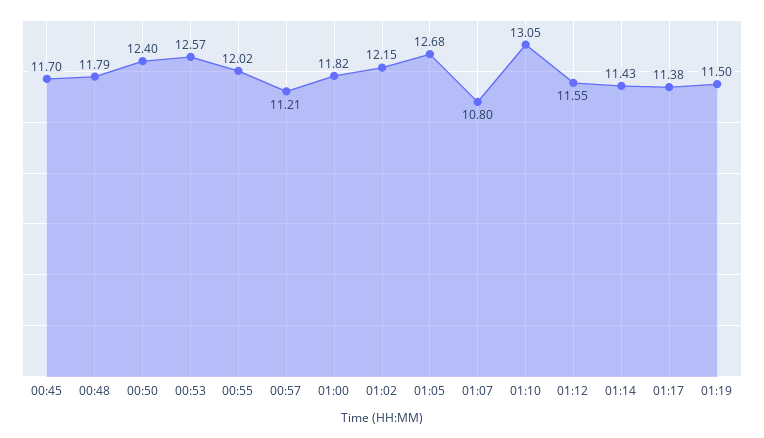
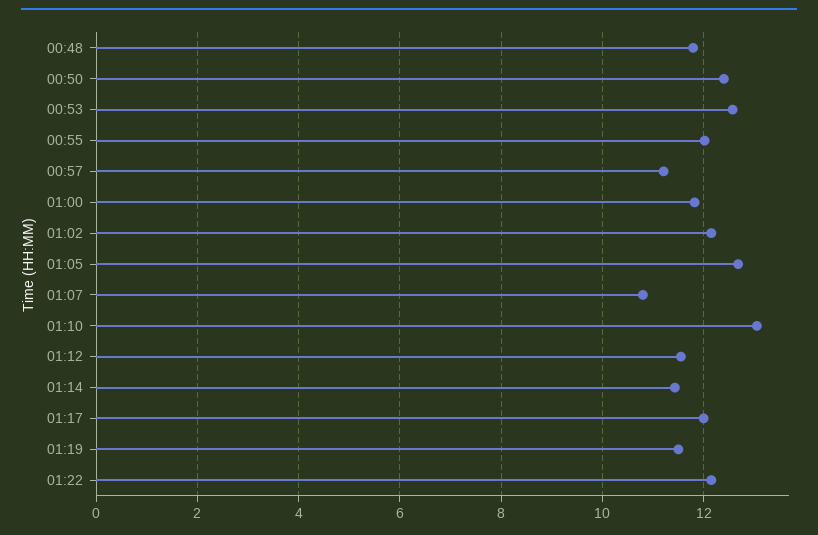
00:45: 11.7 -> none
01:17: 11.38 -> 12
01:22: none -> 12.2

